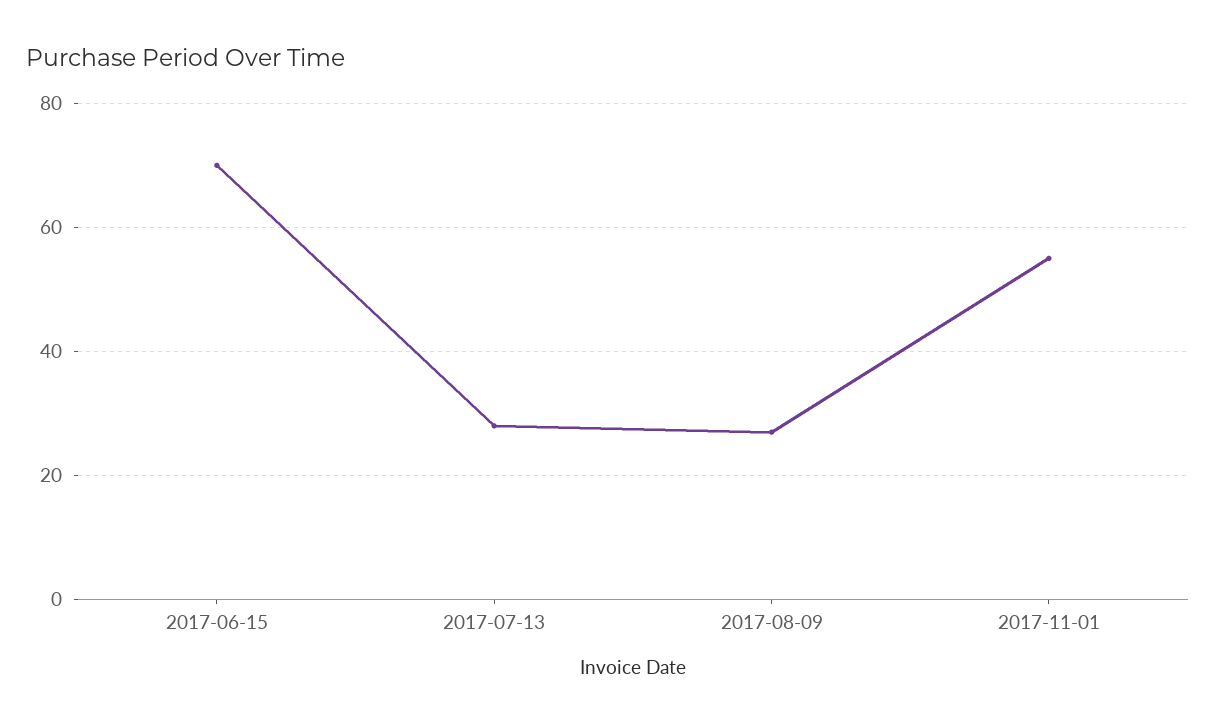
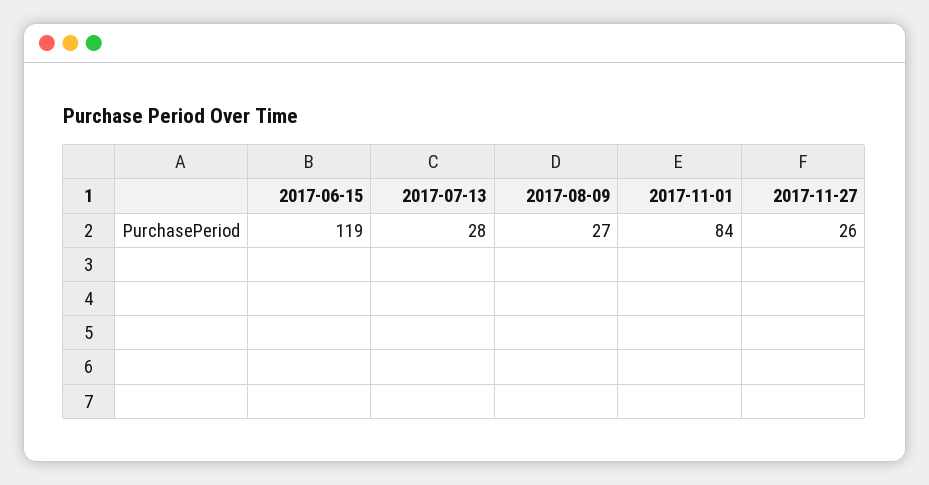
2017-06-15: 70 -> 119
2017-11-01: 55 -> 84
2017-11-27: none -> 26

